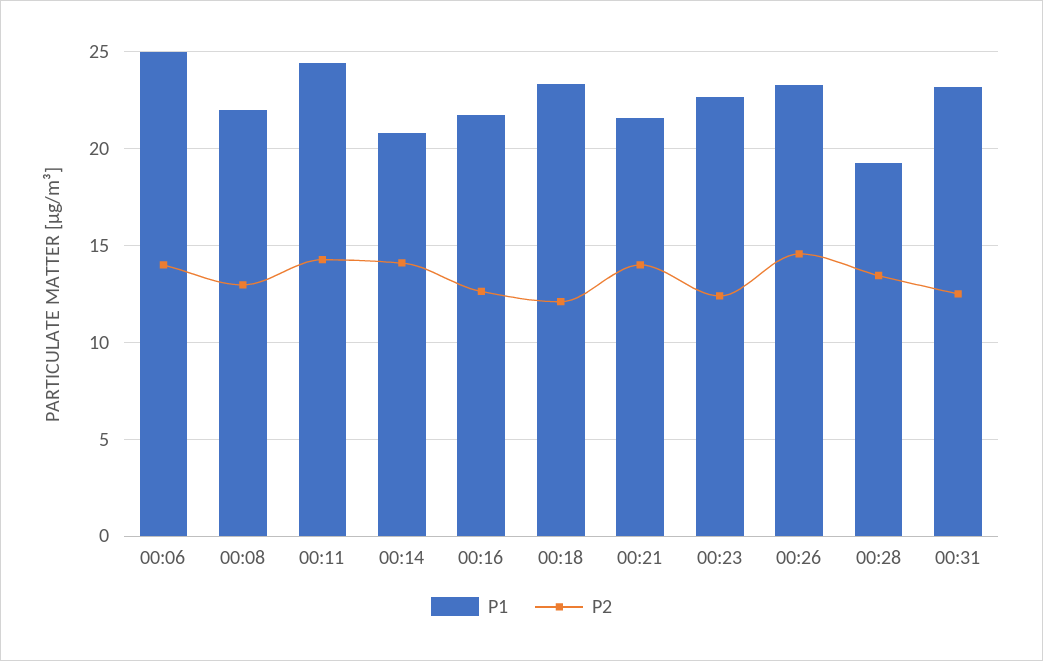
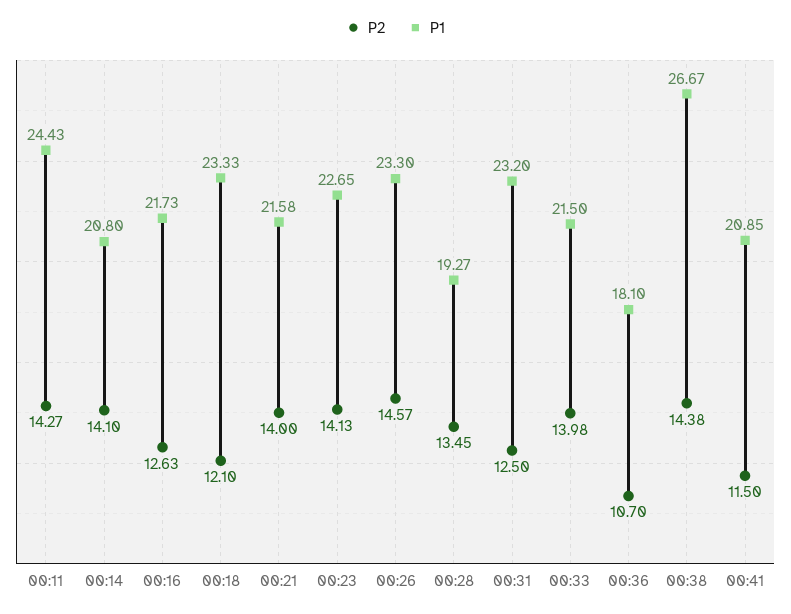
P1, 00:06: 25 -> none
P2, 00:06: 14 -> none
P1, 00:08: 22 -> none
P2, 00:08: 13 -> none
P2, 00:23: 12.5 -> 14.13
P2, 00:33: none -> 13.98
P1, 00:33: none -> 21.5
P2, 00:36: none -> 10.7
P1, 00:36: none -> 18.1
P2, 00:38: none -> 14.38
P1, 00:38: none -> 26.67
P2, 00:41: none -> 11.5
P1, 00:41: none -> 20.85

